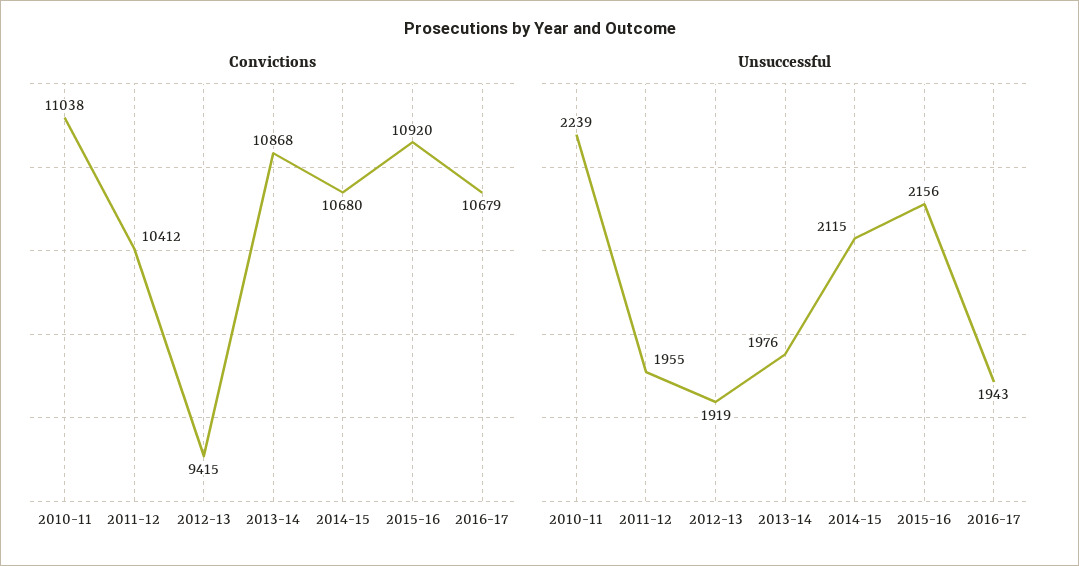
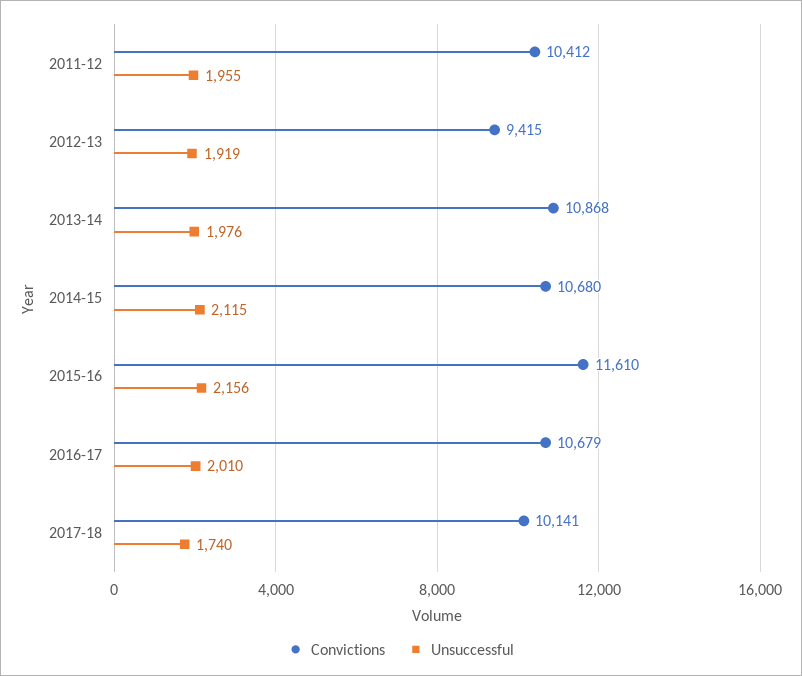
Convictions, 2010-11: 11038 -> none
Convictions, 2015-16: 10920 -> 11610
Unsuccessful, 2010-11: 2239 -> none
Unsuccessful, 2016-17: 1943 -> 2010
Convictions, 2017-18: none -> 10141
Unsuccessful, 2017-18: none -> 1740

